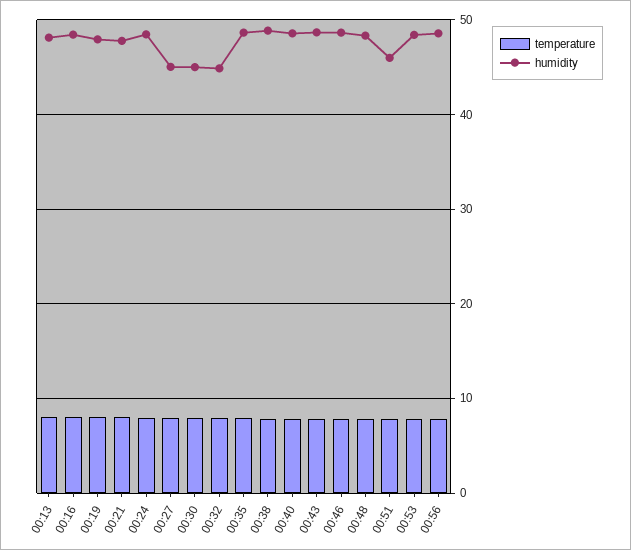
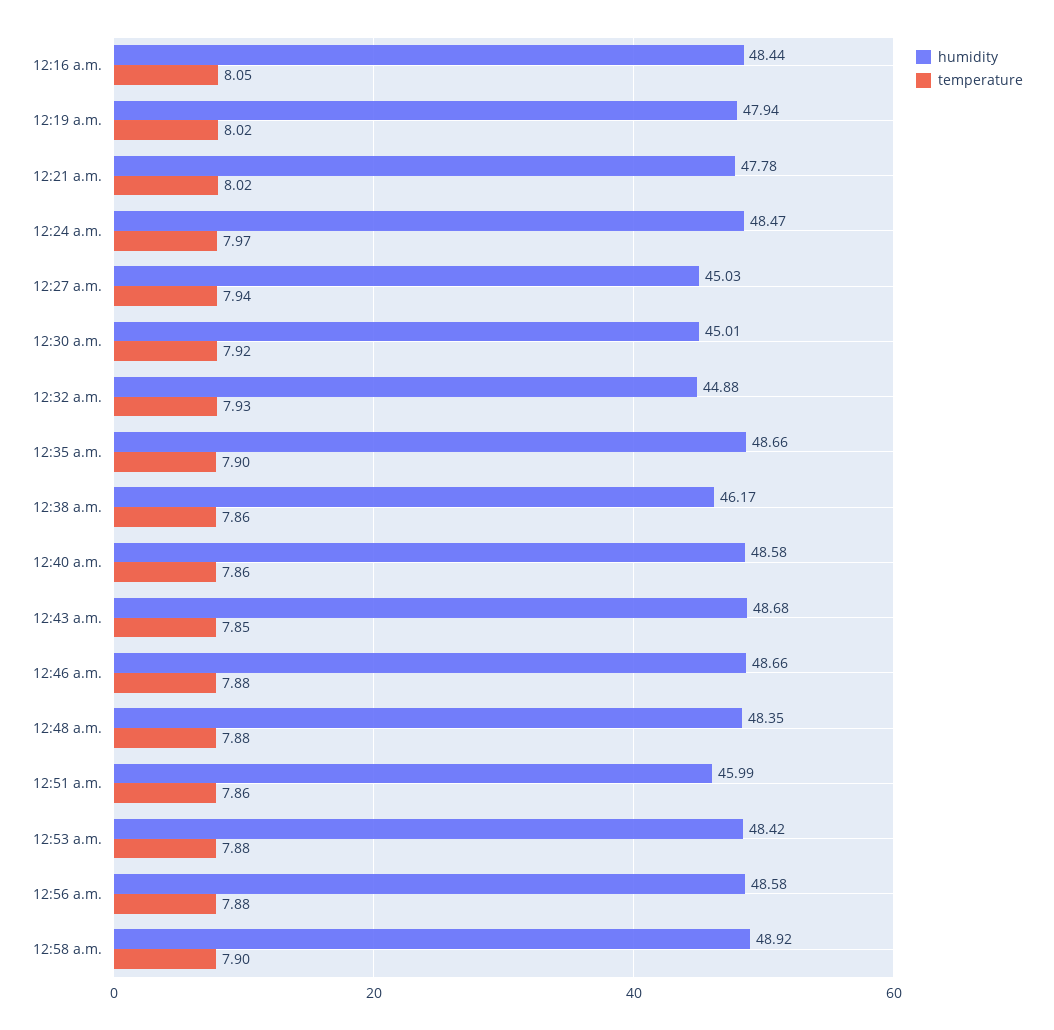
temperature, 00:13: 8 -> none
humidity, 00:13: 48 -> none
humidity, 00:38: 49 -> 46.17
humidity, 12:58 a.m.: none -> 48.92
temperature, 12:58 a.m.: none -> 7.9

